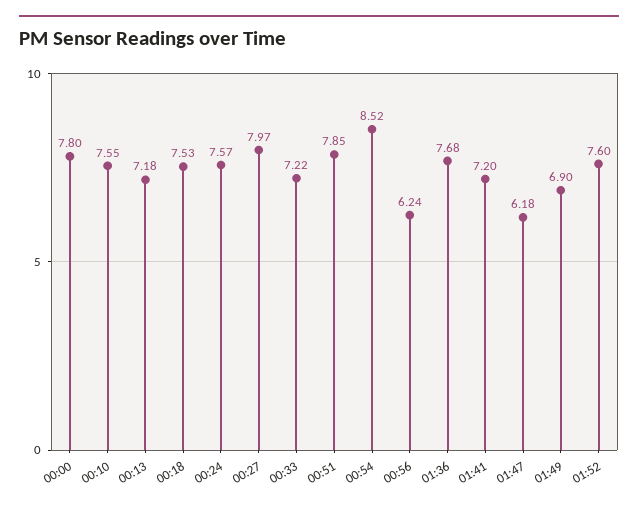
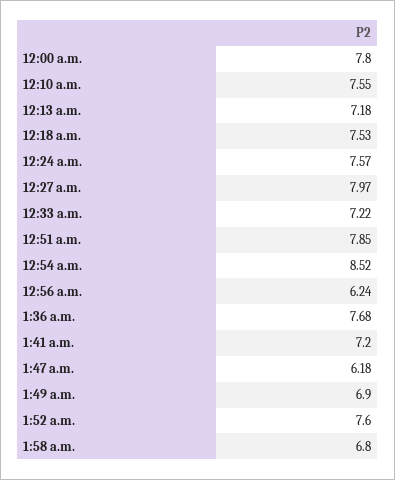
1:58 a.m.: none -> 6.8

